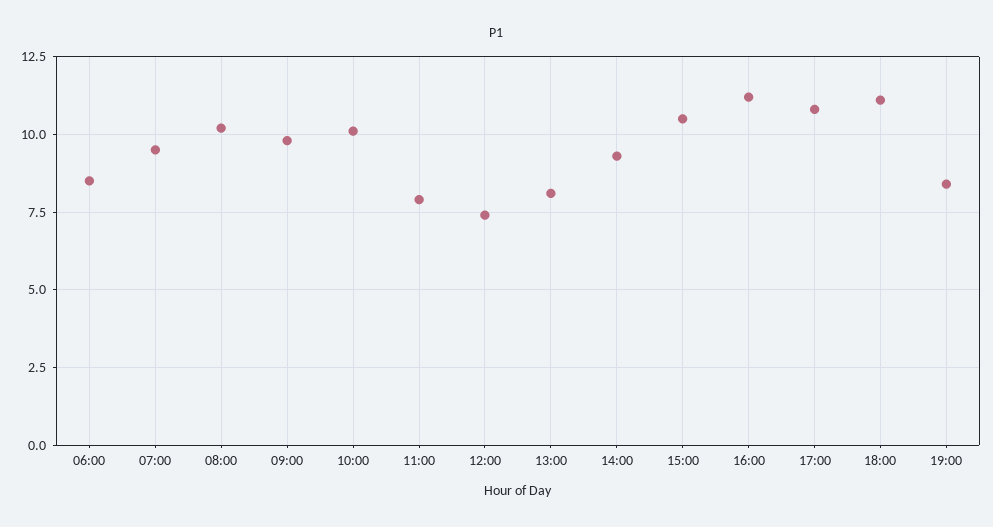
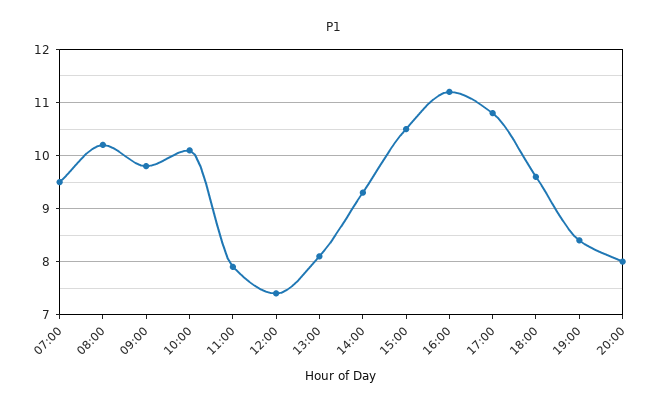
06:00: 8.5 -> none
18:00: 11 -> 9.5
20:00: none -> 8

